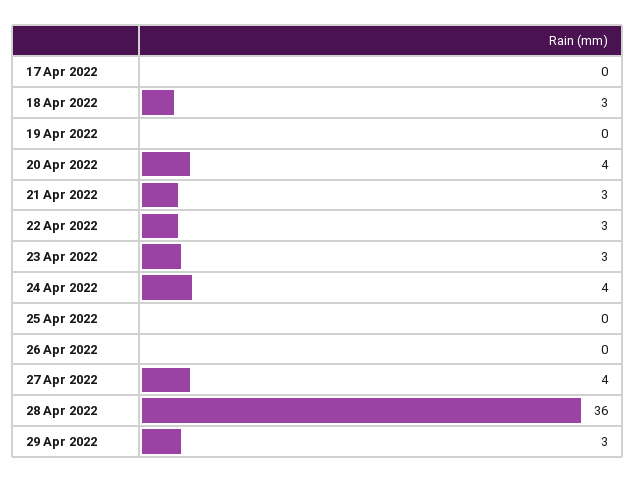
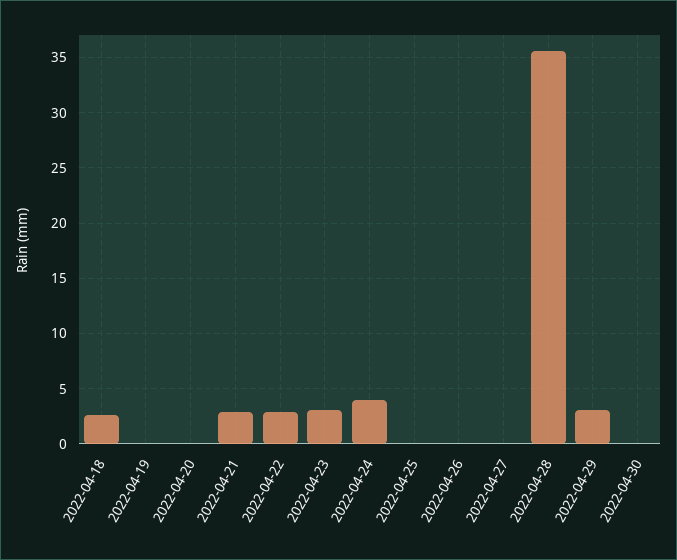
17 Apr 2022: 0 -> none
20 Apr 2022: 4 -> 0
27 Apr 2022: 4 -> 0
2022-04-30: none -> 0

